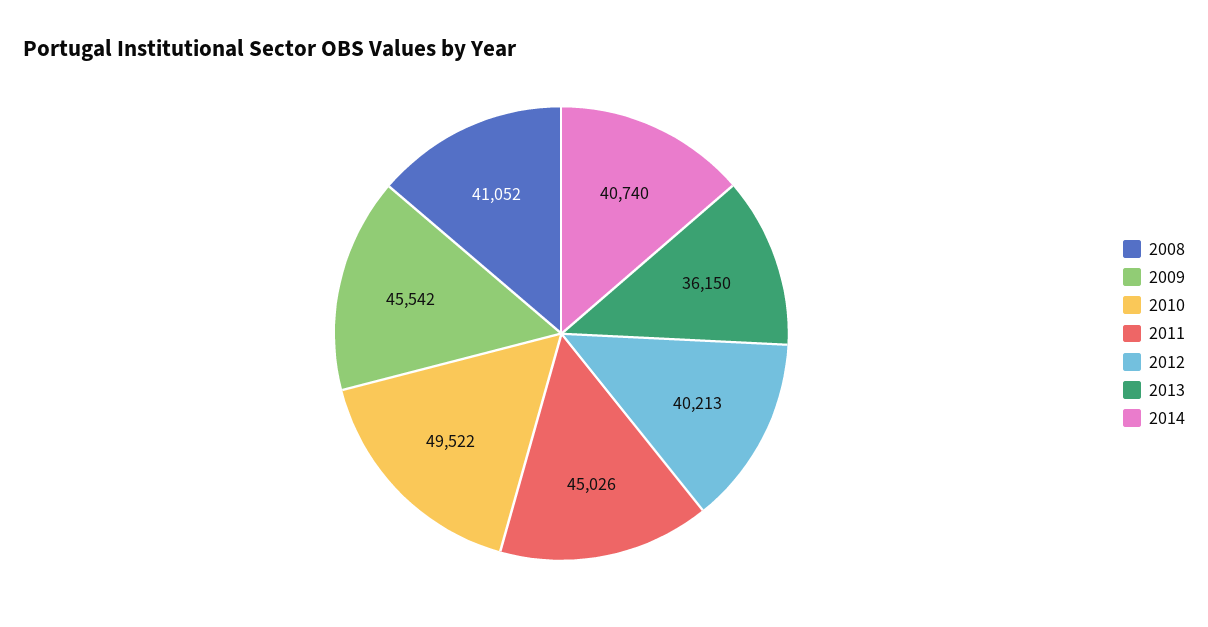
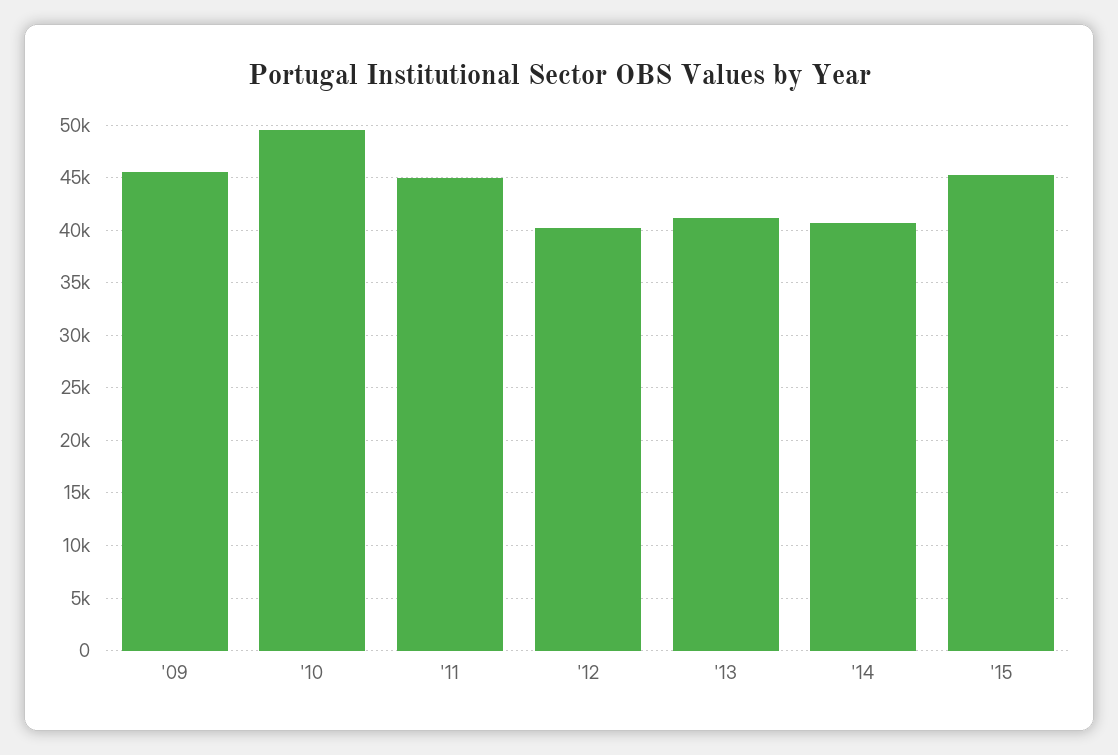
2008: 41052 -> none
2013: 36150 -> 41000
'15: none -> 45000

